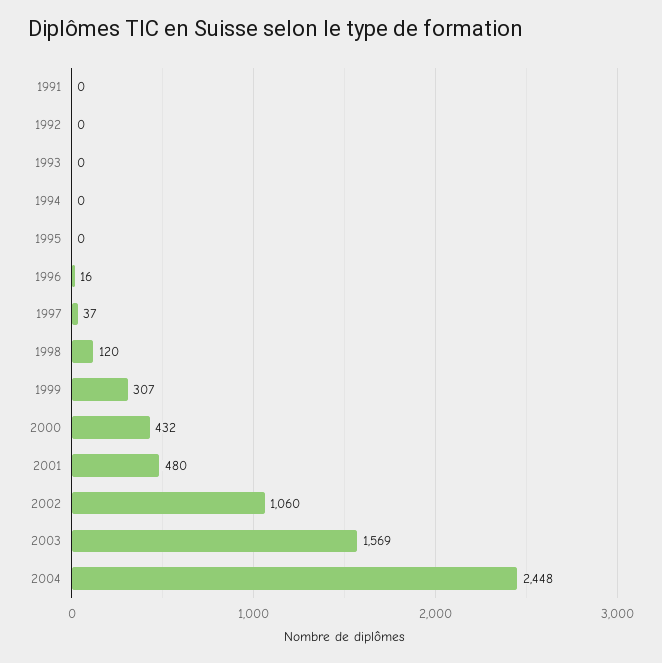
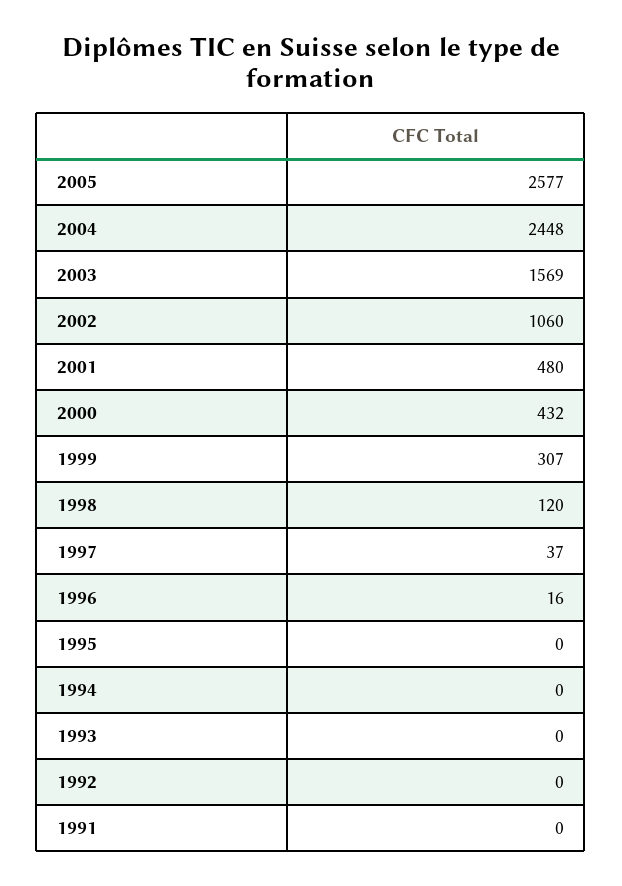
2005: none -> 2577

